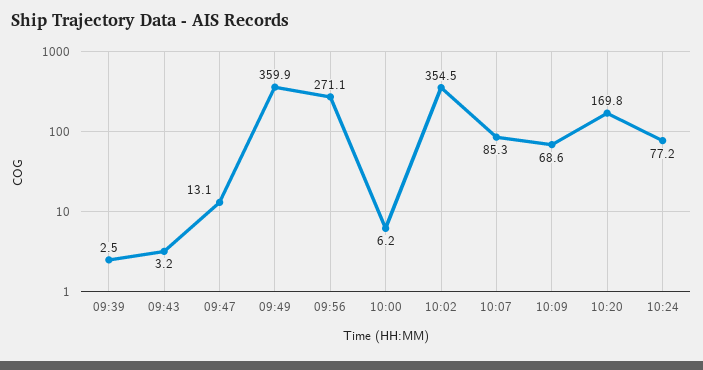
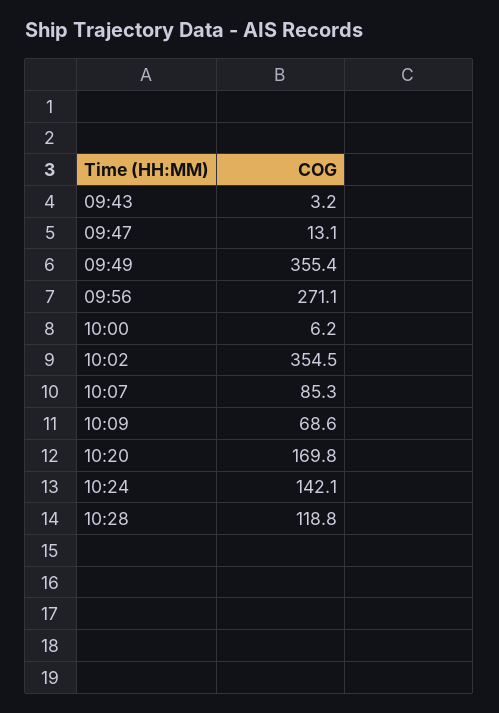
09:39: 2.5 -> none
09:49: 359.9 -> 355.4
10:24: 77.2 -> 142.1
10:28: none -> 118.8

